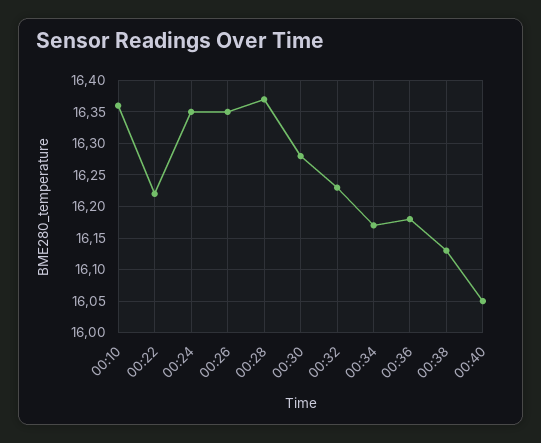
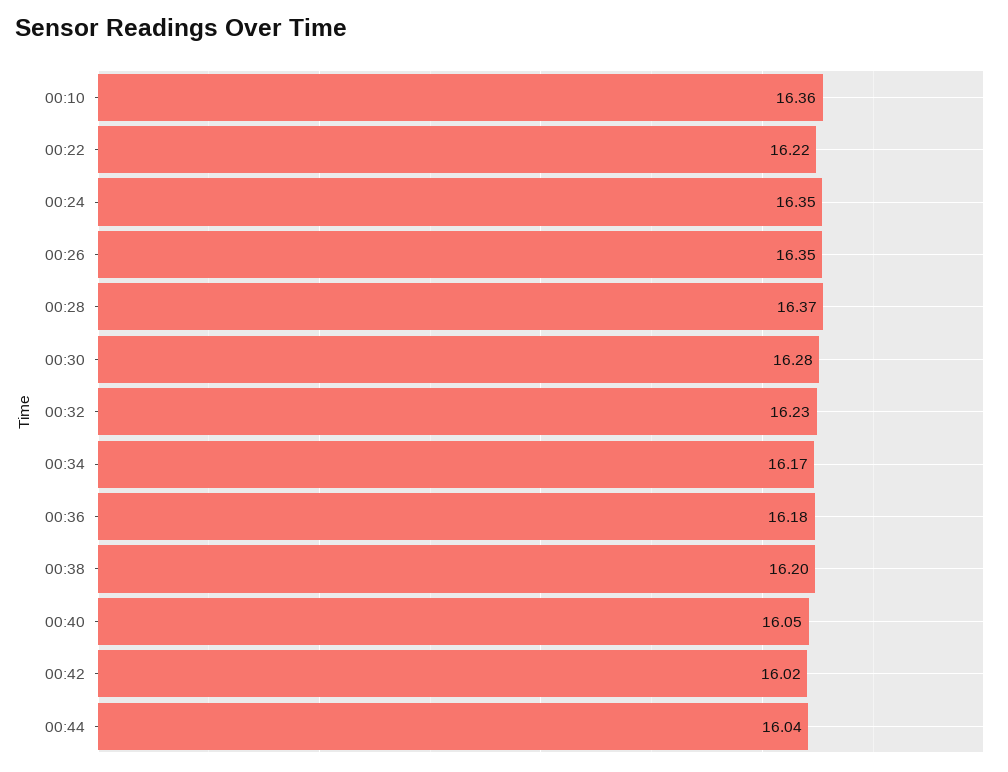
00:38: 16.13 -> 16.2
00:42: none -> 16.02
00:44: none -> 16.04

